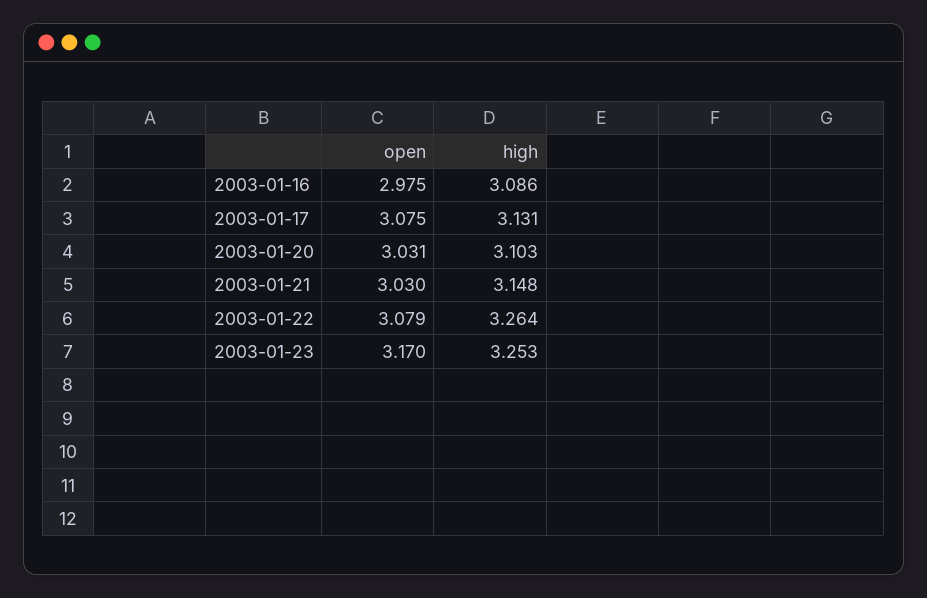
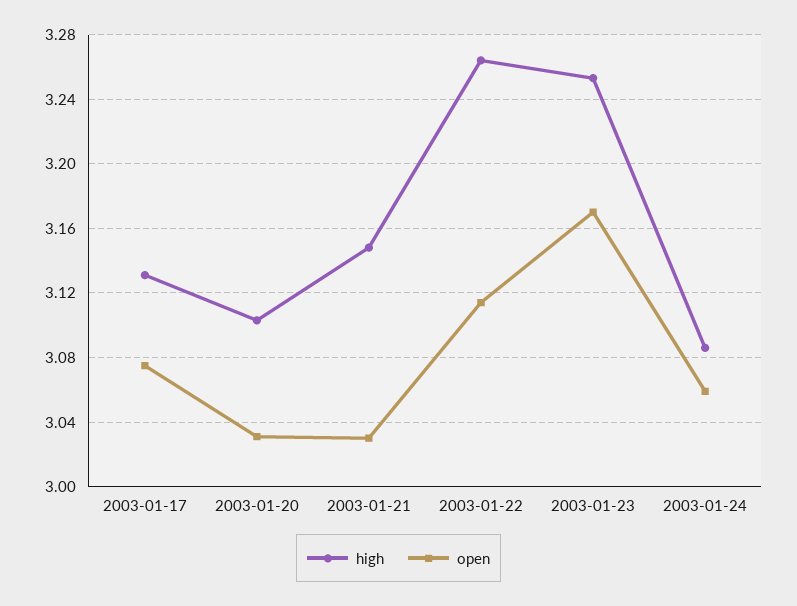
open, 2003-01-16: 2.975 -> none
high, 2003-01-16: 3.086 -> none
open, 2003-01-22: 3.079 -> 3.115
high, 2003-01-24: none -> 3.085
open, 2003-01-24: none -> 3.06

